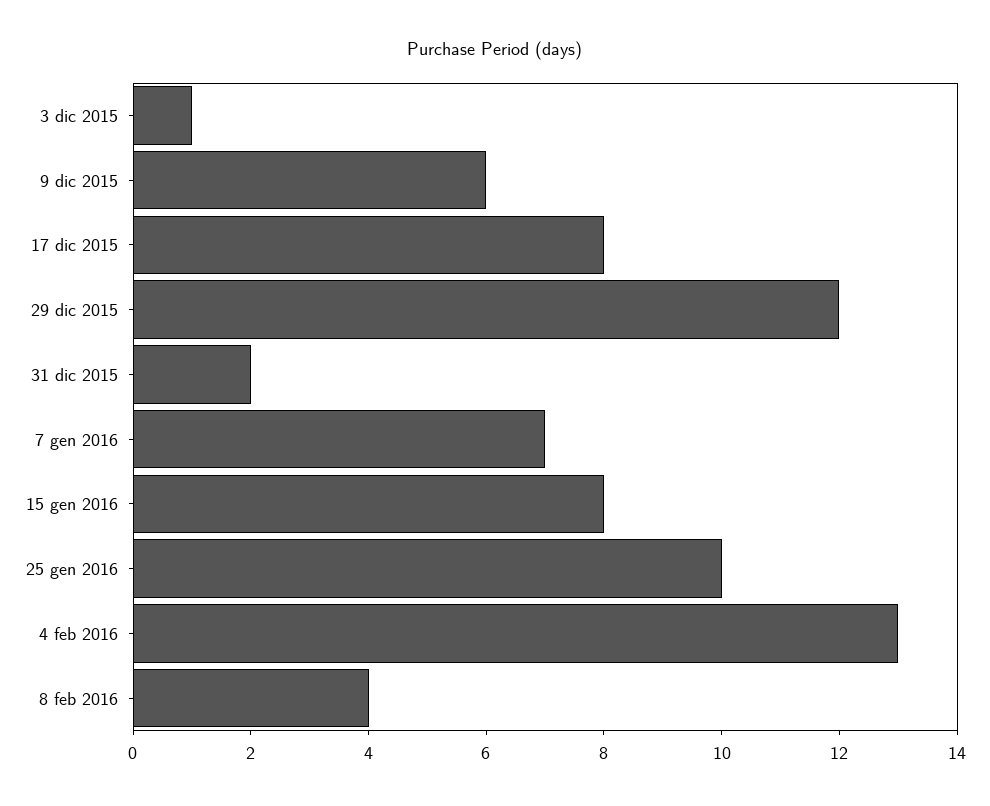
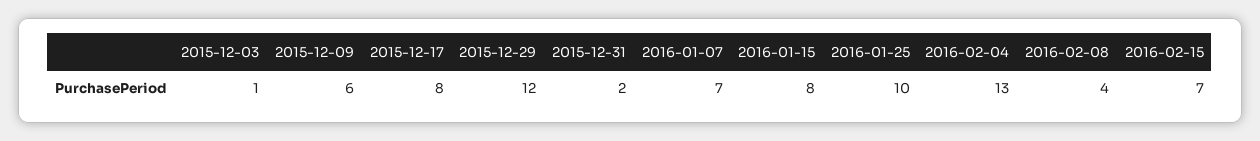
2016-02-15: none -> 7

